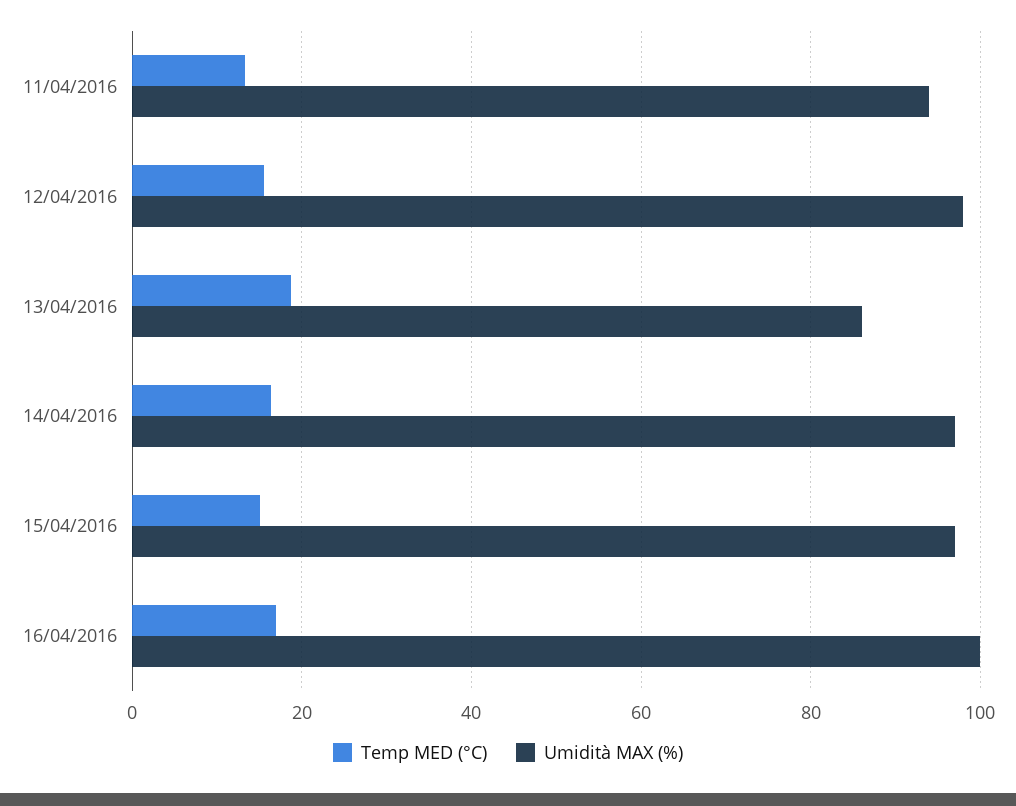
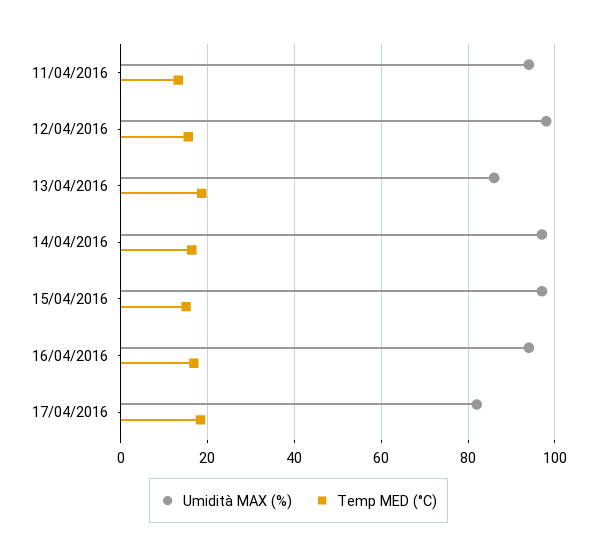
Umidità MAX (%), 16/04/2016: 100 -> 94
Umidità MAX (%), 17/04/2016: none -> 82
Temp MED (°C), 17/04/2016: none -> 18

